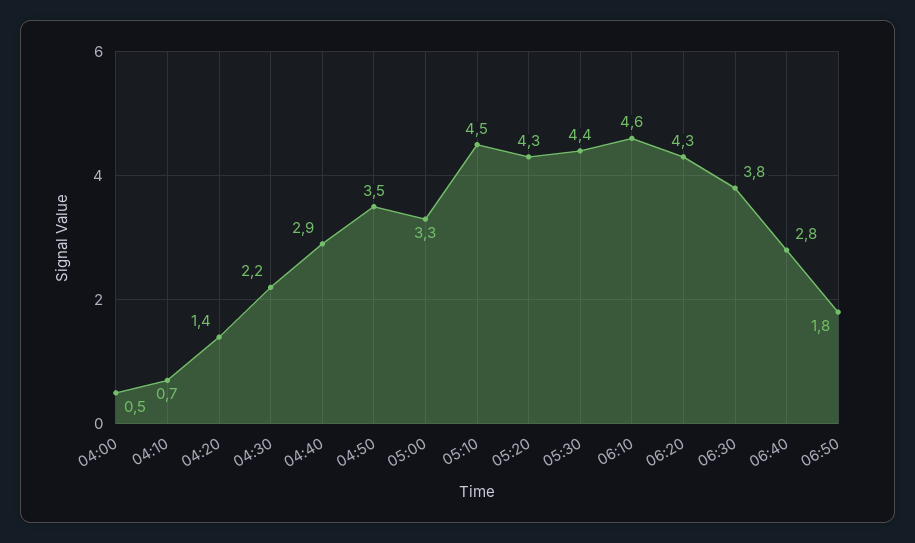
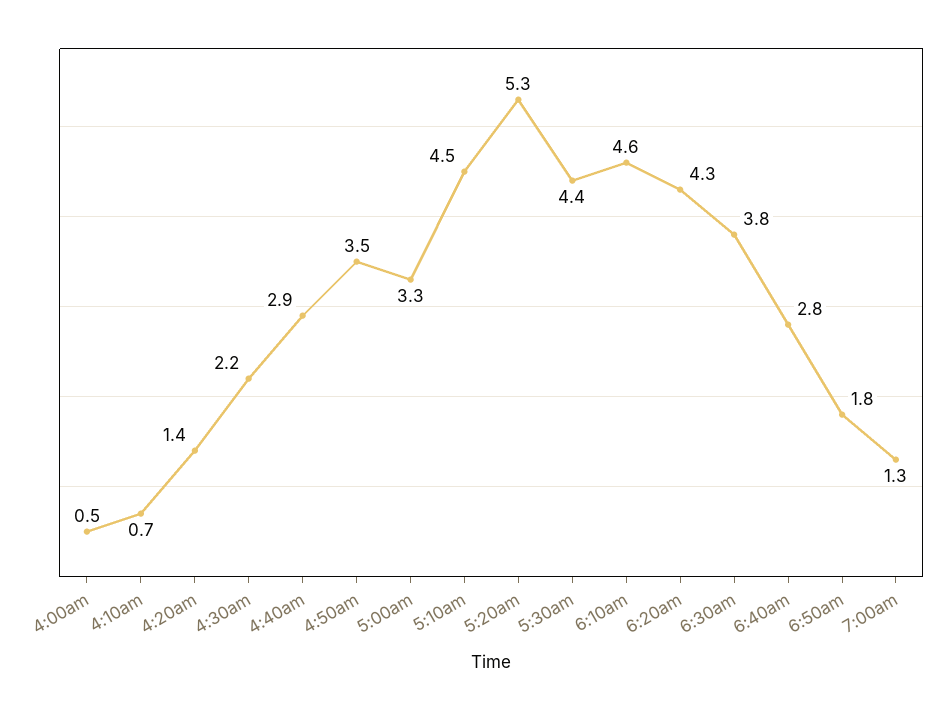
05:20: 4.3 -> 5.3
7:00am: none -> 1.3

